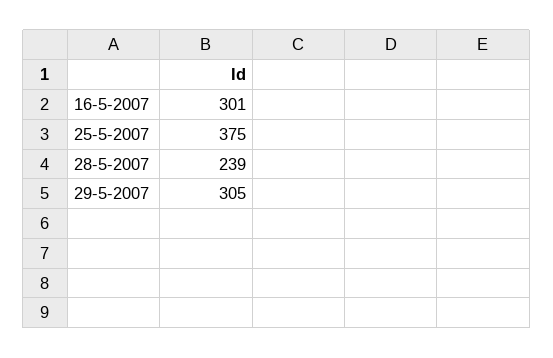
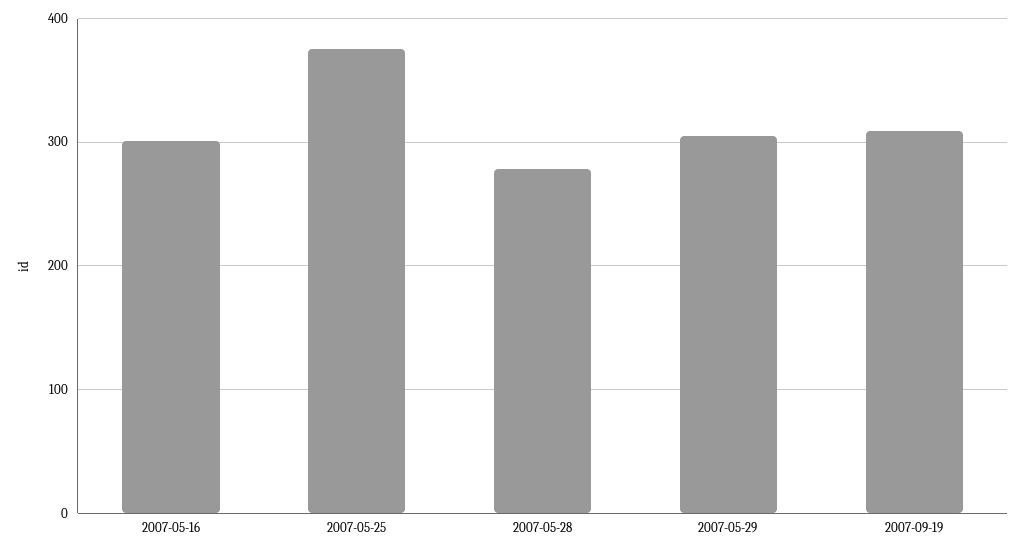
28-5-2007: 239 -> 280
2007-09-19: none -> 310

